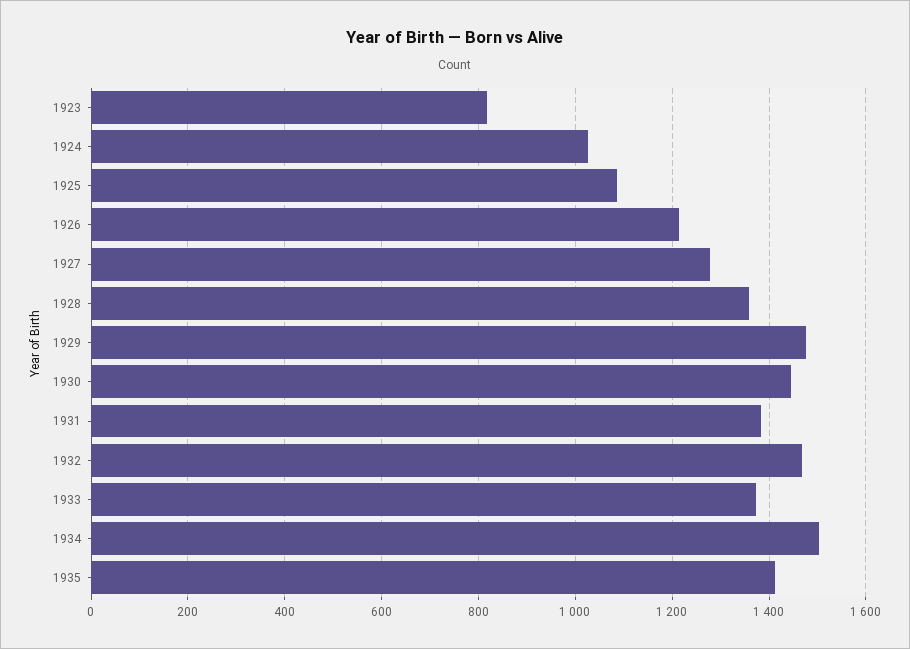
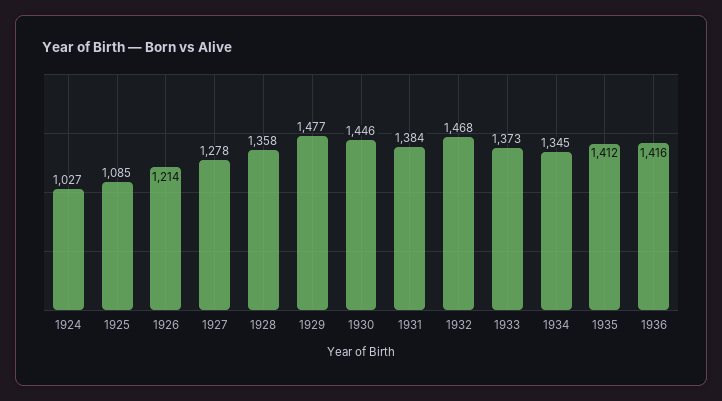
1923: 820 -> none
1934: 1500 -> 1345
1936: none -> 1416

